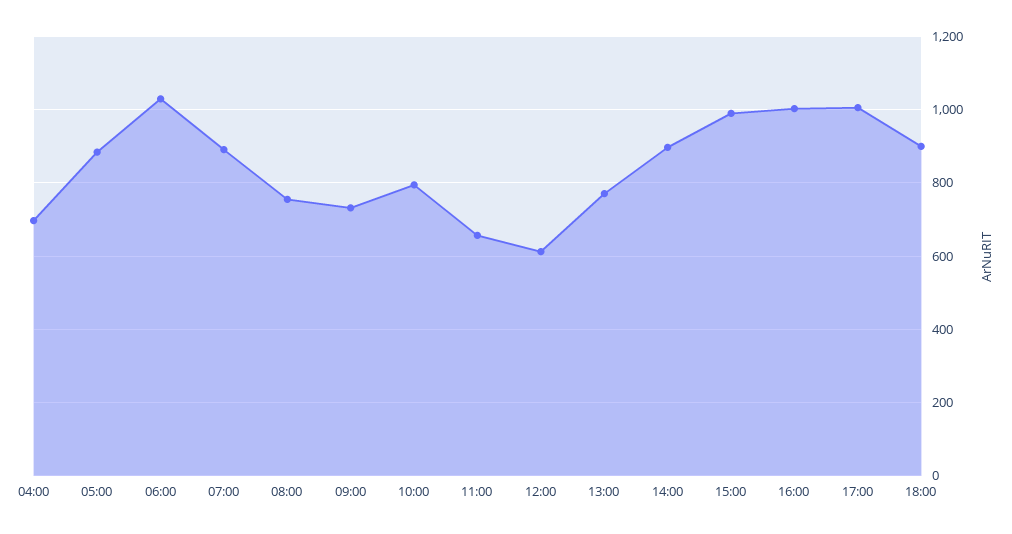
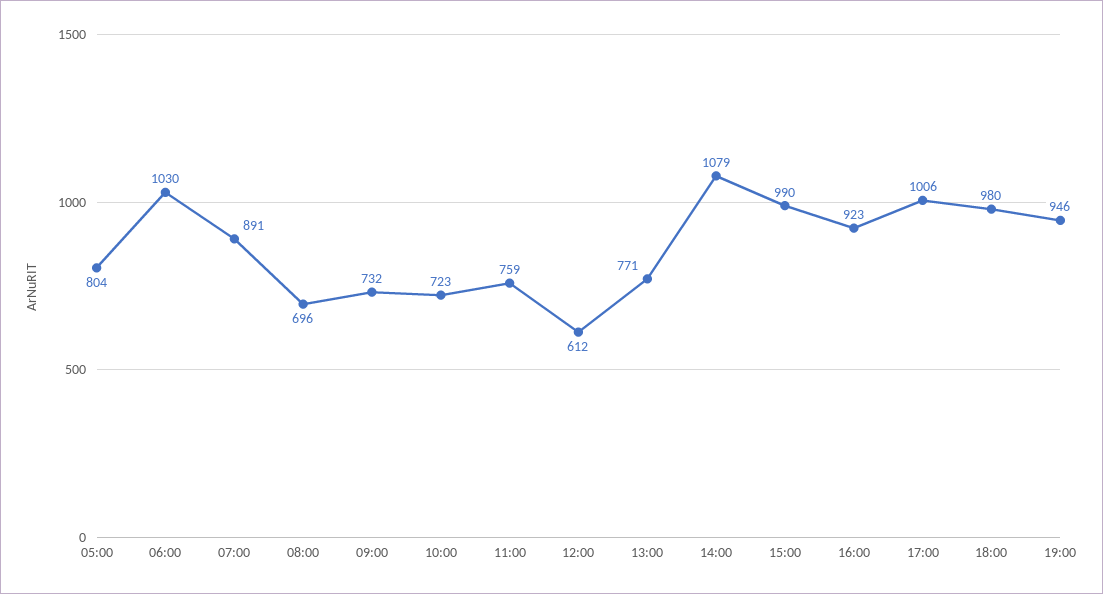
04:00: 700 -> none
05:00: 880 -> 804
08:00: 760 -> 696
10:00: 800 -> 723
11:00: 660 -> 759
14:00: 900 -> 1079
16:00: 1000 -> 923
18:00: 900 -> 980
19:00: none -> 946

